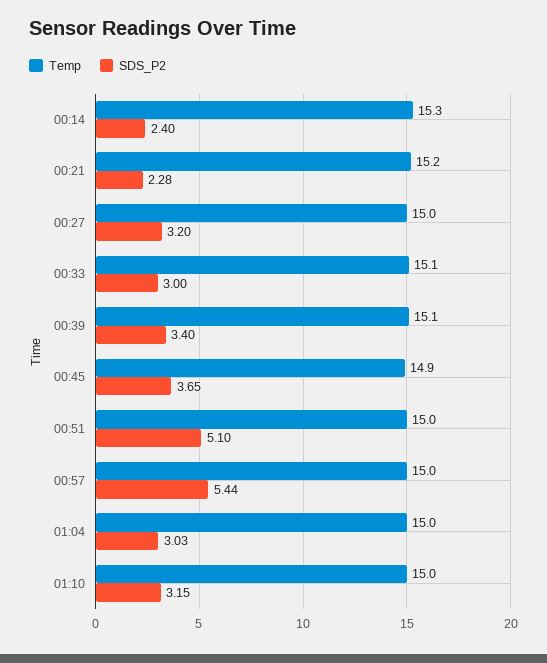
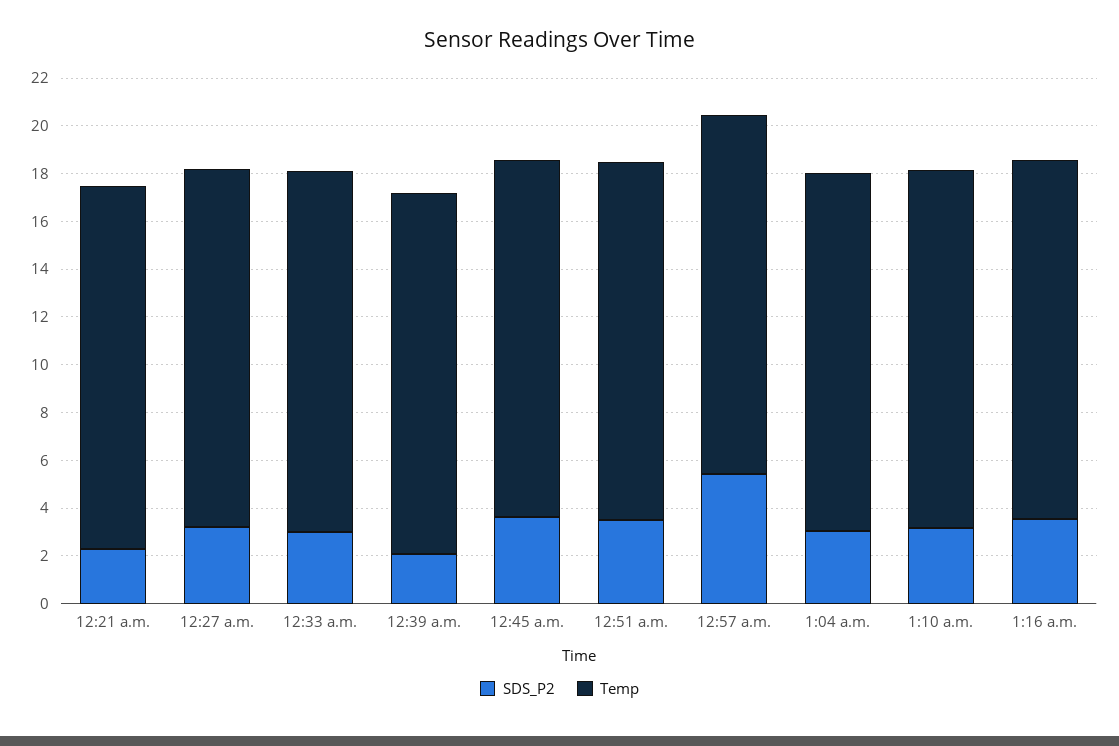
Temp, 00:14: 15.3 -> none
SDS_P2, 00:14: 2.4 -> none
SDS_P2, 00:39: 3.4 -> 2
SDS_P2, 00:51: 5.1 -> 3.5
SDS_P2, 1:16 a.m.: none -> 3.5
Temp, 1:16 a.m.: none -> 15

